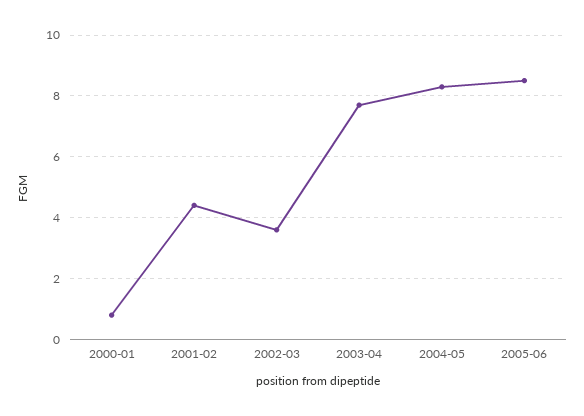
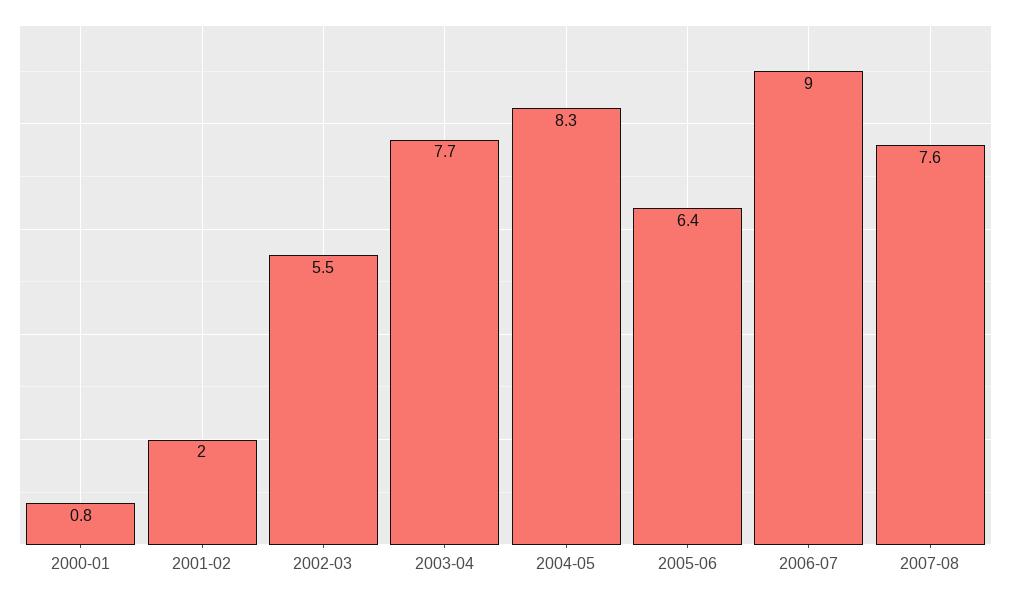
2001-02: 4.5 -> 2
2002-03: 3.5 -> 5.5
2005-06: 8.5 -> 6.4
2006-07: none -> 9
2007-08: none -> 7.6

